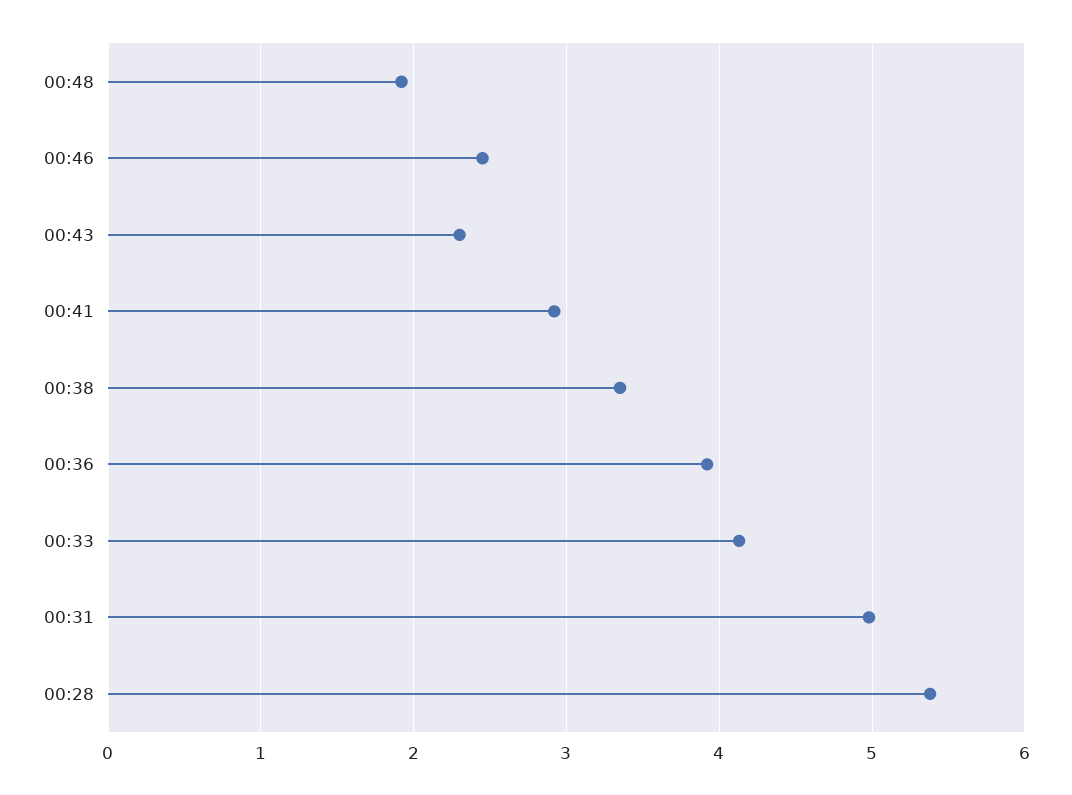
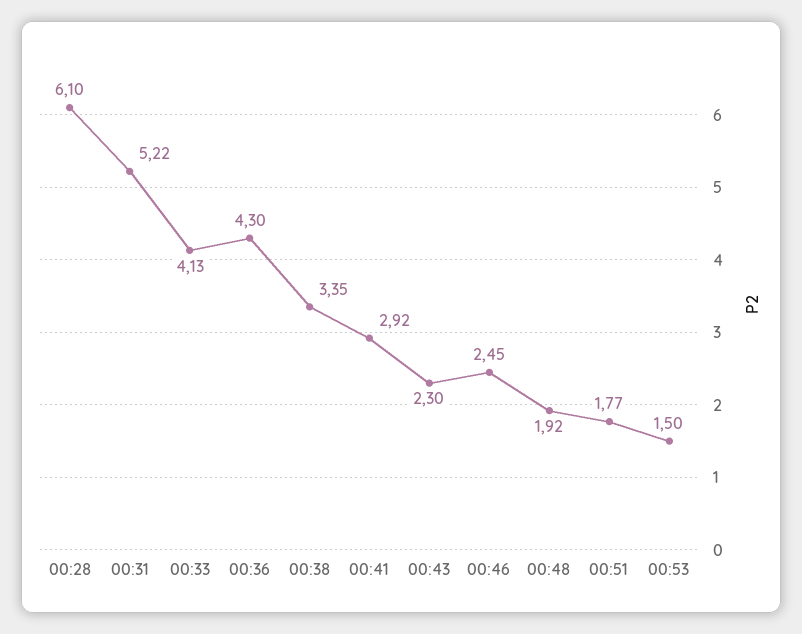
00:36: 3.9 -> 4.3
00:31: 5 -> 5.22
00:28: 5.4 -> 6.1
00:51: none -> 1.77
00:53: none -> 1.5

